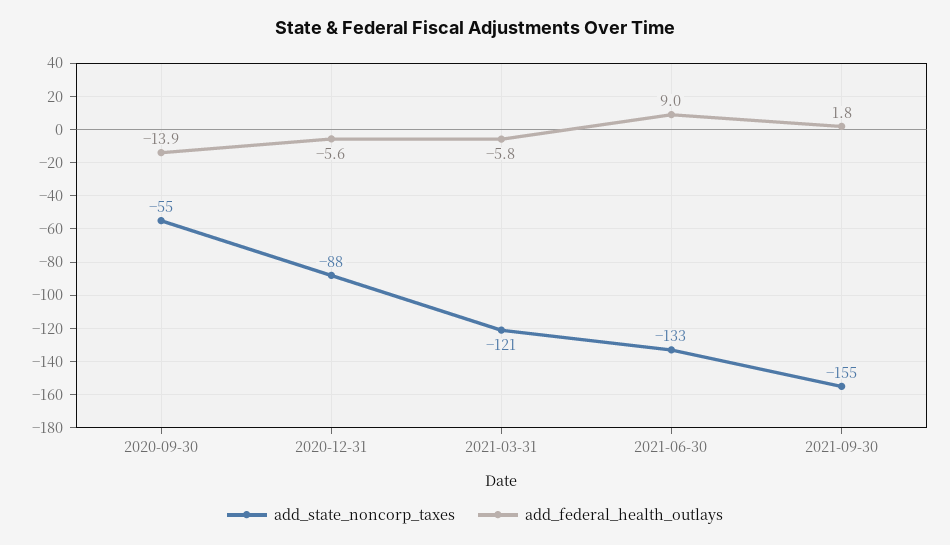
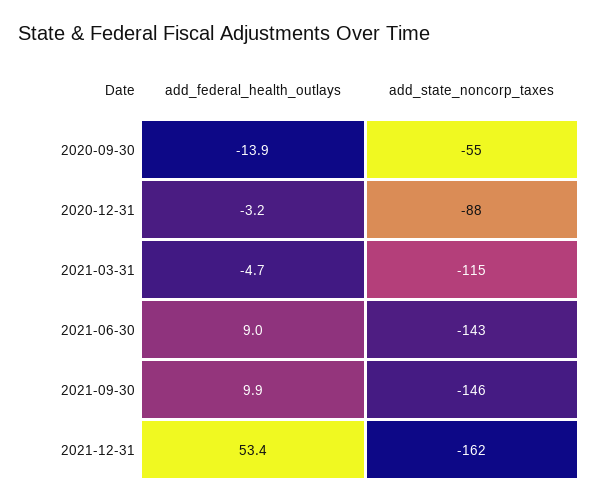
add_federal_health_outlays, 2020-12-31: -5.6 -> -3.2
add_state_noncorp_taxes, 2021-03-31: -121 -> -115
add_federal_health_outlays, 2021-03-31: -5.8 -> -4.7
add_state_noncorp_taxes, 2021-06-30: -133 -> -143
add_state_noncorp_taxes, 2021-09-30: -155 -> -146
add_federal_health_outlays, 2021-09-30: 1.8 -> 9.9
add_federal_health_outlays, 2021-12-31: none -> 53.4
add_state_noncorp_taxes, 2021-12-31: none -> -162

